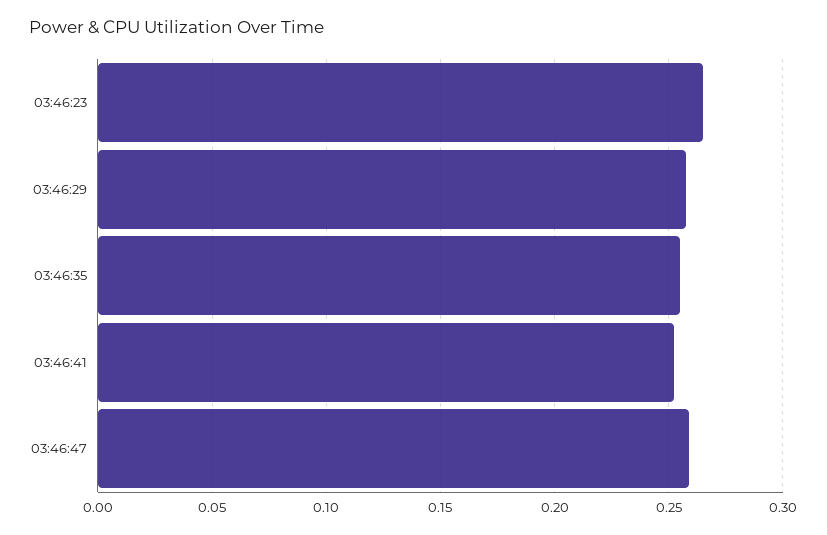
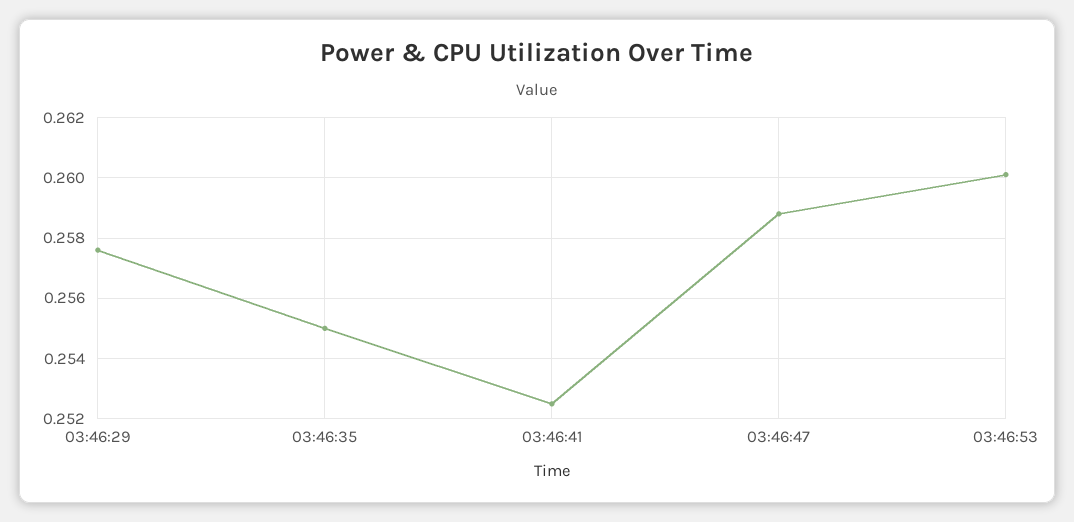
03:46:23: 0.265 -> none
03:46:53: none -> 0.26

